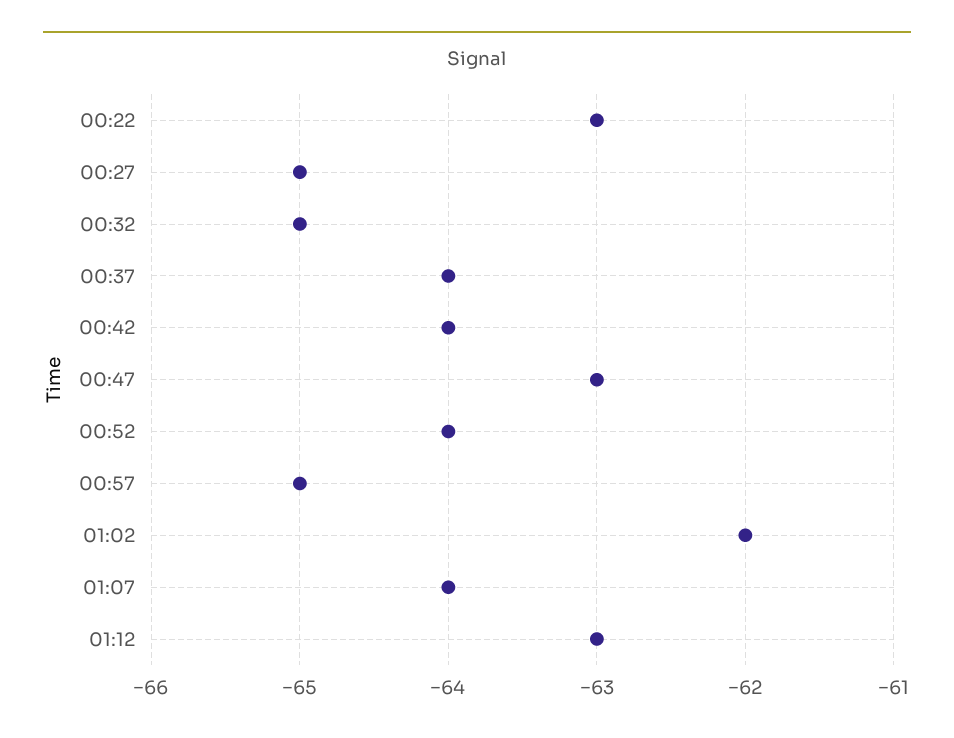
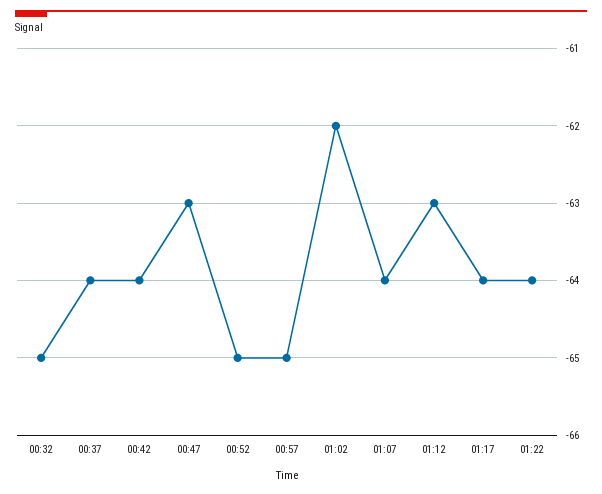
00:22: -63 -> none
00:27: -65 -> none
00:52: -64 -> -65
01:17: none -> -64
01:22: none -> -64

